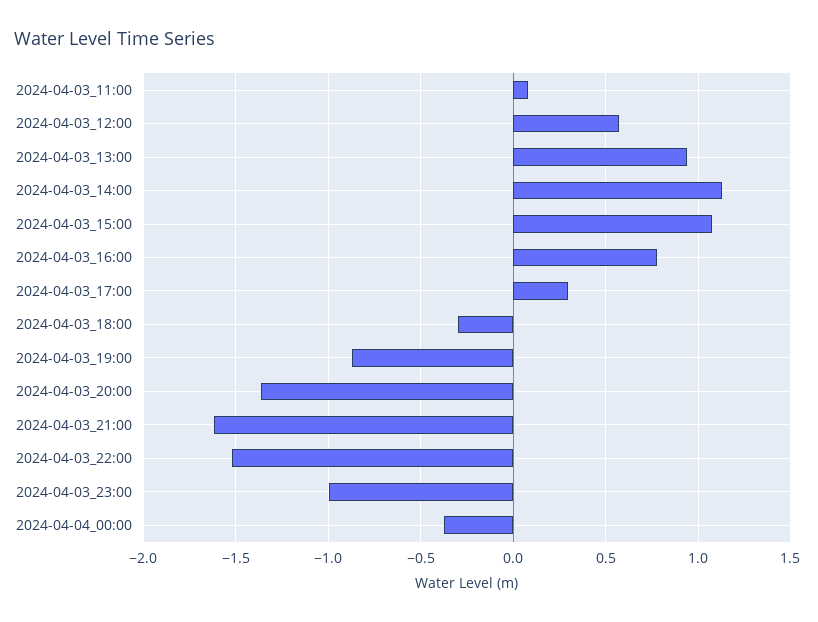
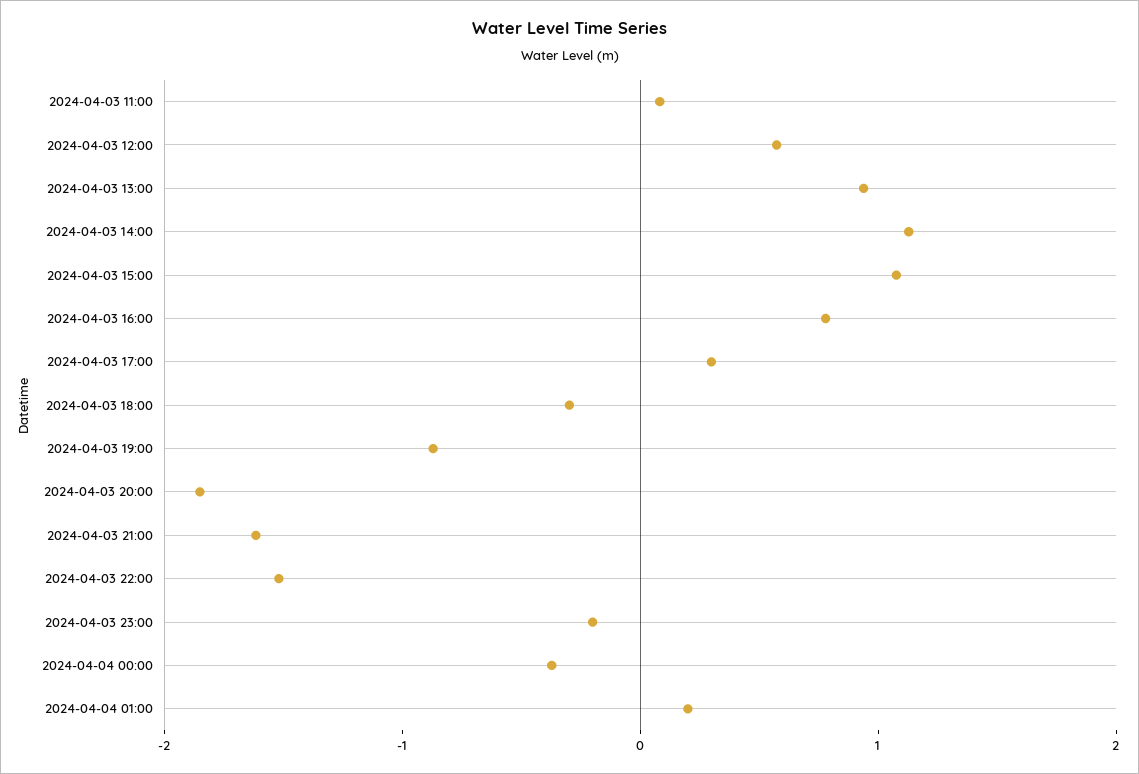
2024-04-03_20:00: -1.35 -> -1.8
2024-04-03_23:00: -1 -> -0.2
2024-04-04 01:00: none -> 0.2

